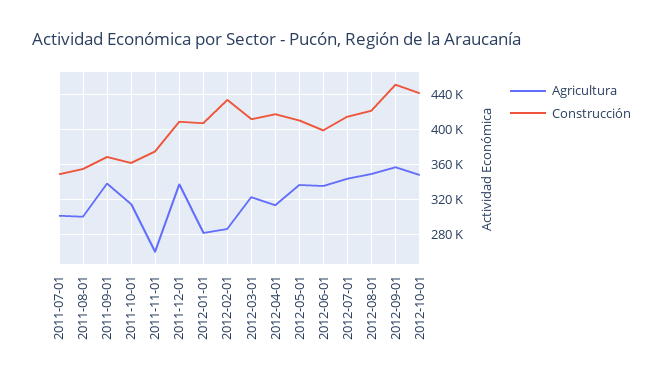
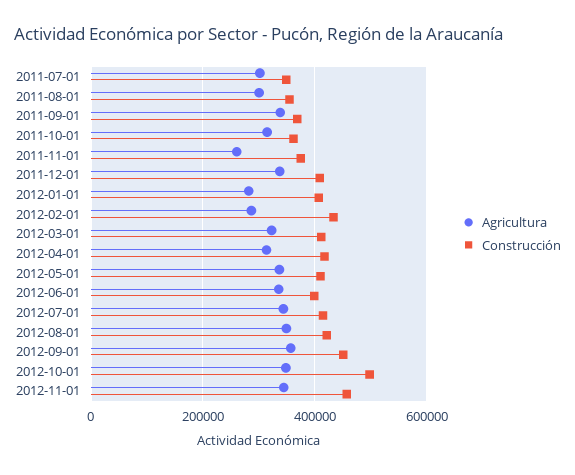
Construcción, 2012-10-01: 440000 -> 500000
Agricultura, 2012-11-01: none -> 340000
Construcción, 2012-11-01: none -> 460000

